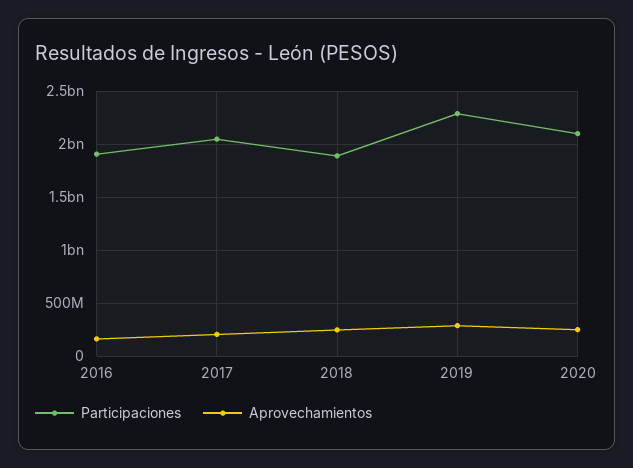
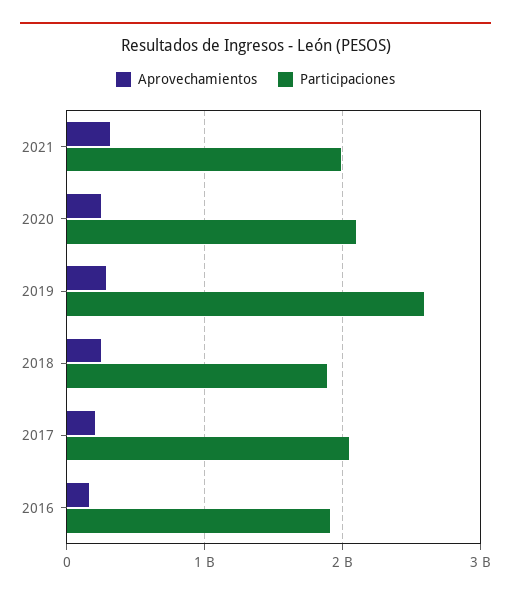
Participaciones, 2019: 2300000000 -> 2600000000
Aprovechamientos, 2021: none -> 300000000
Participaciones, 2021: none -> 2000000000

